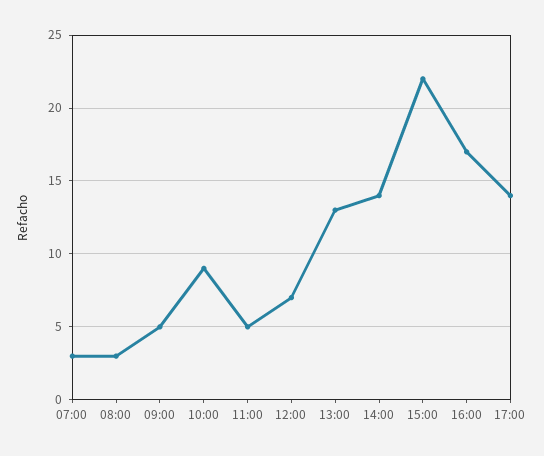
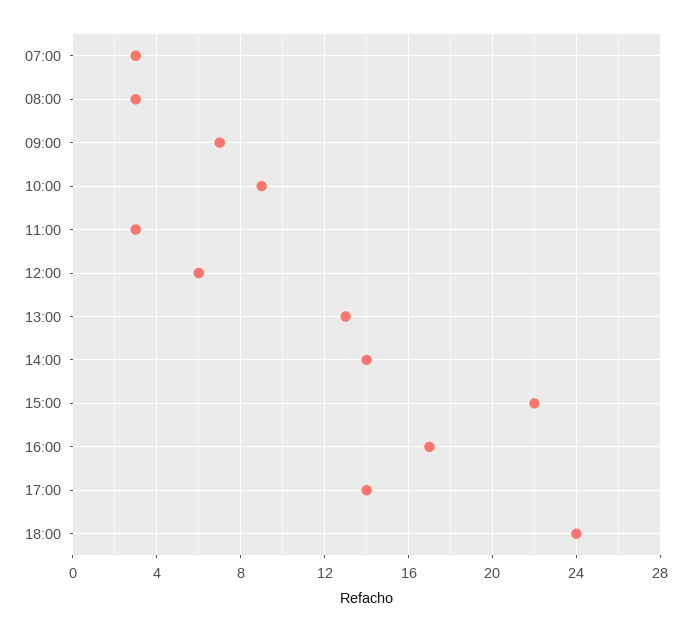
09:00: 5 -> 7
11:00: 5 -> 3
12:00: 7 -> 6
18:00: none -> 24

